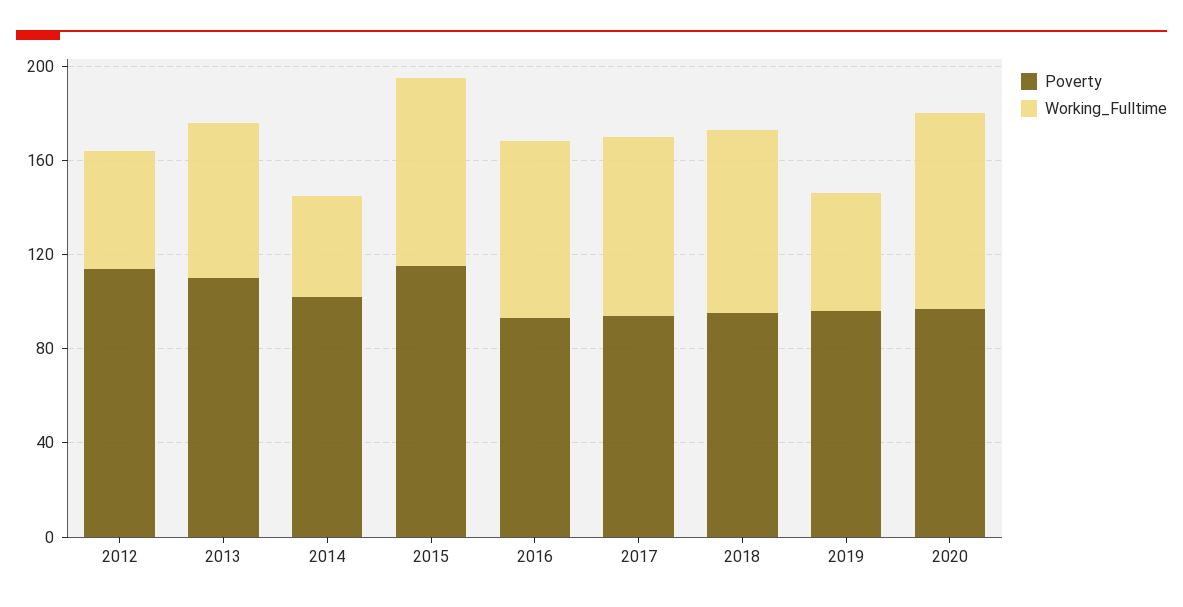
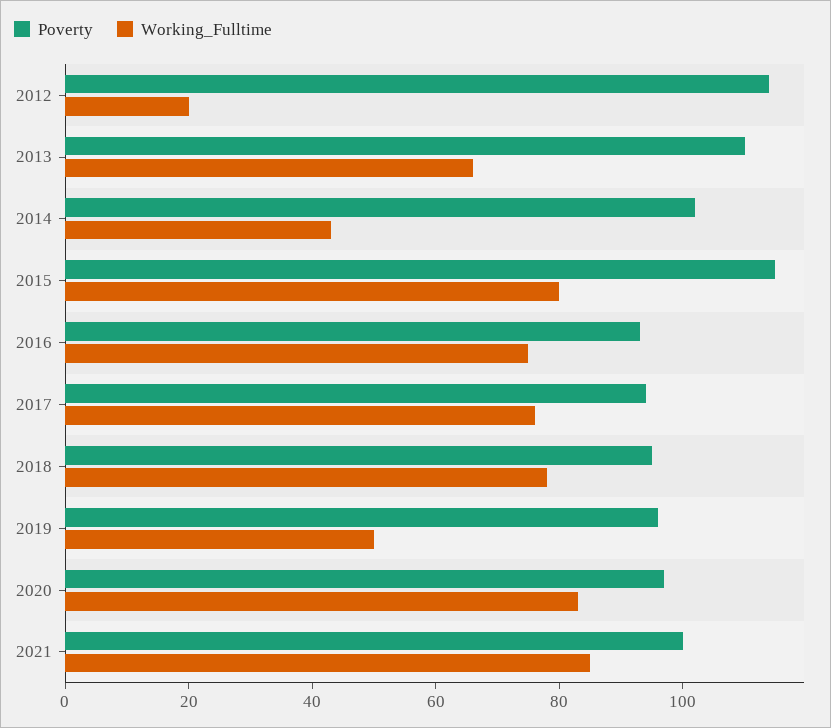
Working_Fulltime, 2012: 50 -> 20
Poverty, 2021: none -> 100
Working_Fulltime, 2021: none -> 85

